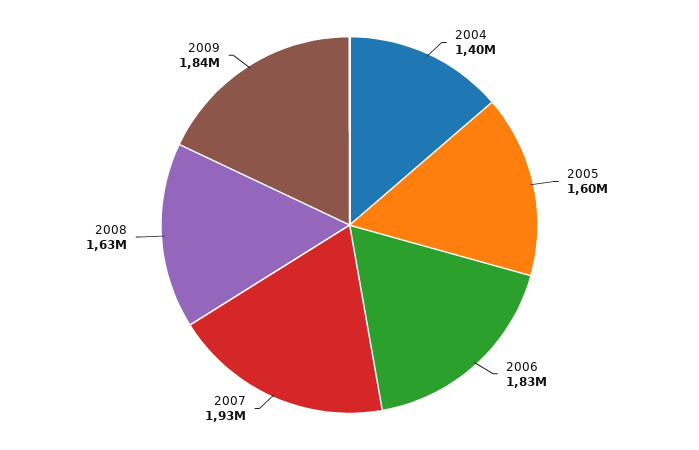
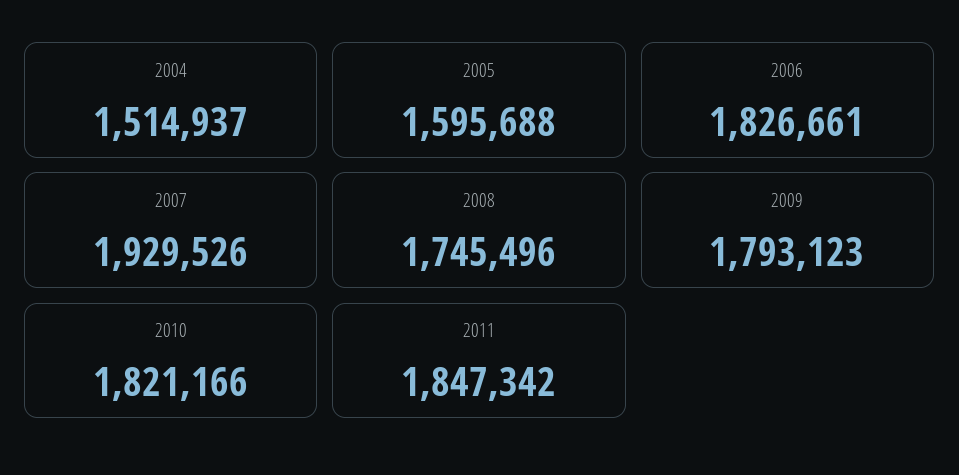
2004: 1400000 -> 1514937
2008: 1630000 -> 1745496
2009: 1840000 -> 1793123
2010: none -> 1821166
2011: none -> 1847342

